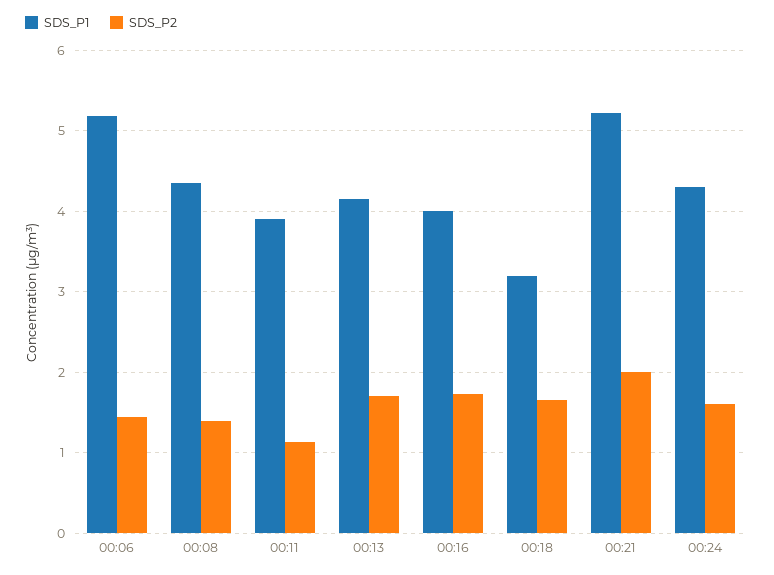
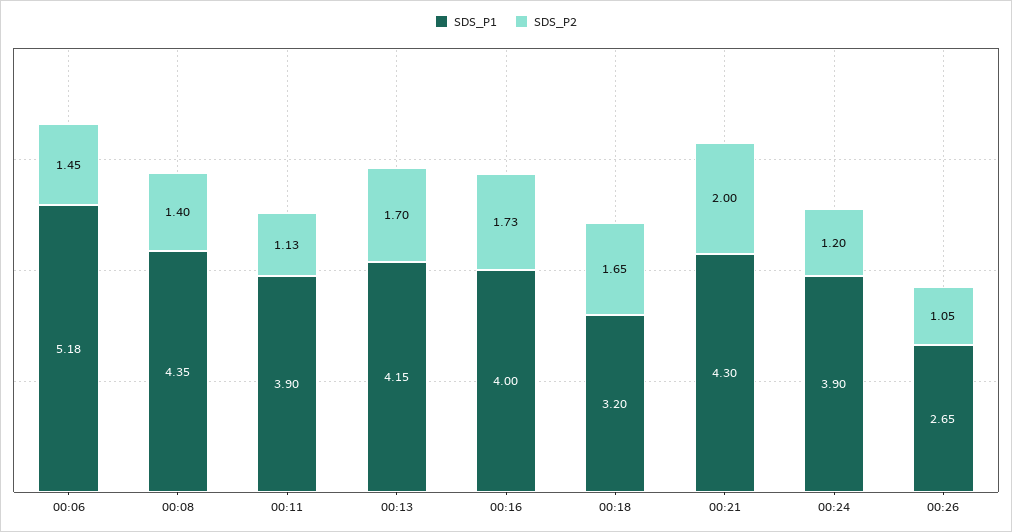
SDS_P1, 00:21: 5.2 -> 4.3
SDS_P1, 00:24: 4.3 -> 3.9
SDS_P2, 00:24: 1.6 -> 1.2
SDS_P1, 00:26: none -> 2.65
SDS_P2, 00:26: none -> 1.05

